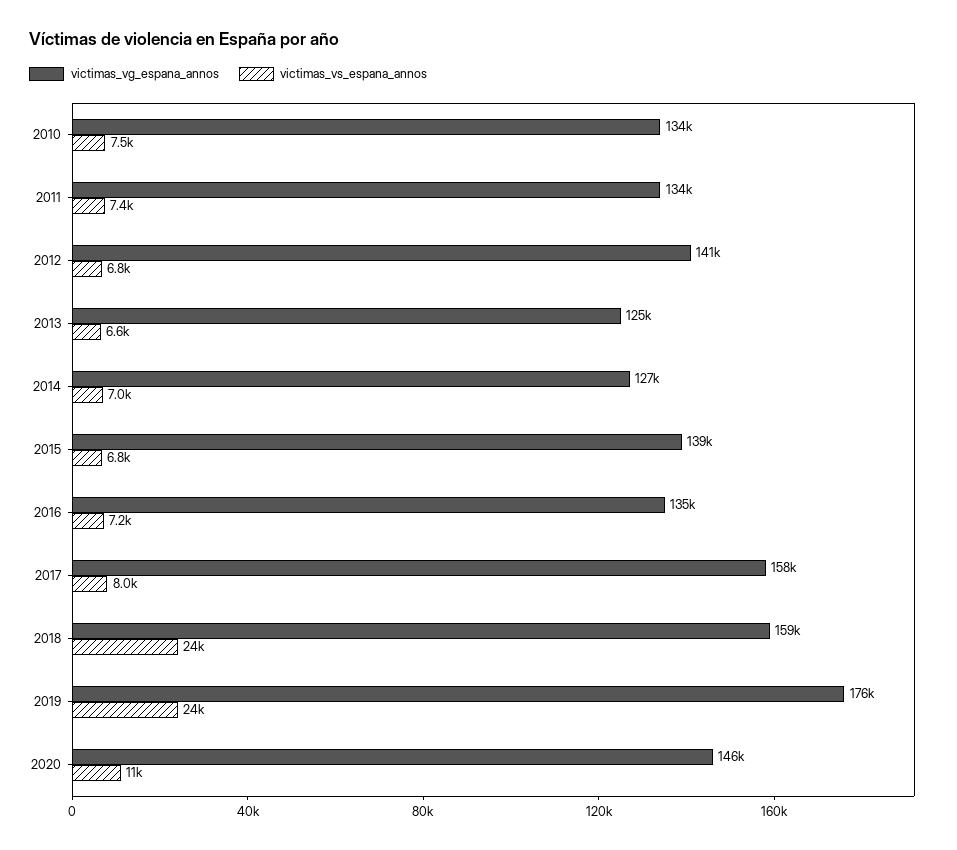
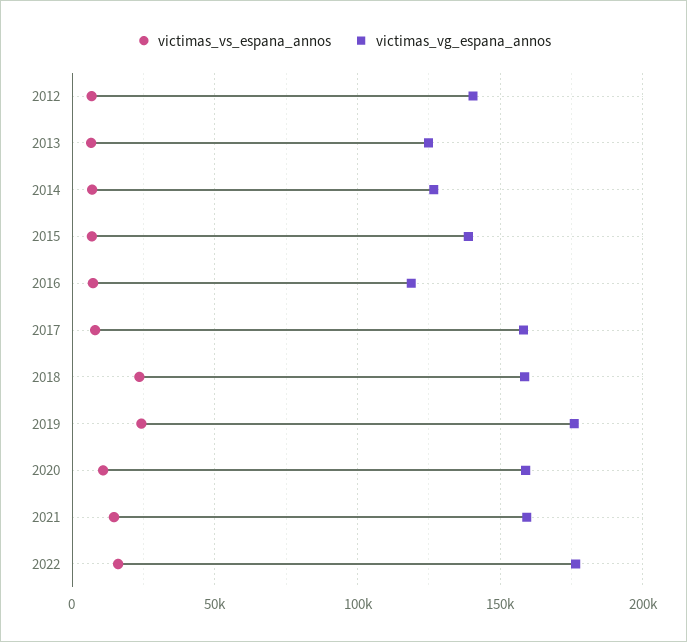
victimas_vg_espana_annos, 2010: 134000 -> none
victimas_vs_espana_annos, 2010: 7500 -> none
victimas_vg_espana_annos, 2011: 134000 -> none
victimas_vs_espana_annos, 2011: 7400 -> none
victimas_vg_espana_annos, 2016: 135000 -> 120000
victimas_vg_espana_annos, 2020: 146000 -> 160000
victimas_vs_espana_annos, 2021: none -> 15000
victimas_vg_espana_annos, 2021: none -> 160000
victimas_vs_espana_annos, 2022: none -> 15000
victimas_vg_espana_annos, 2022: none -> 175000

